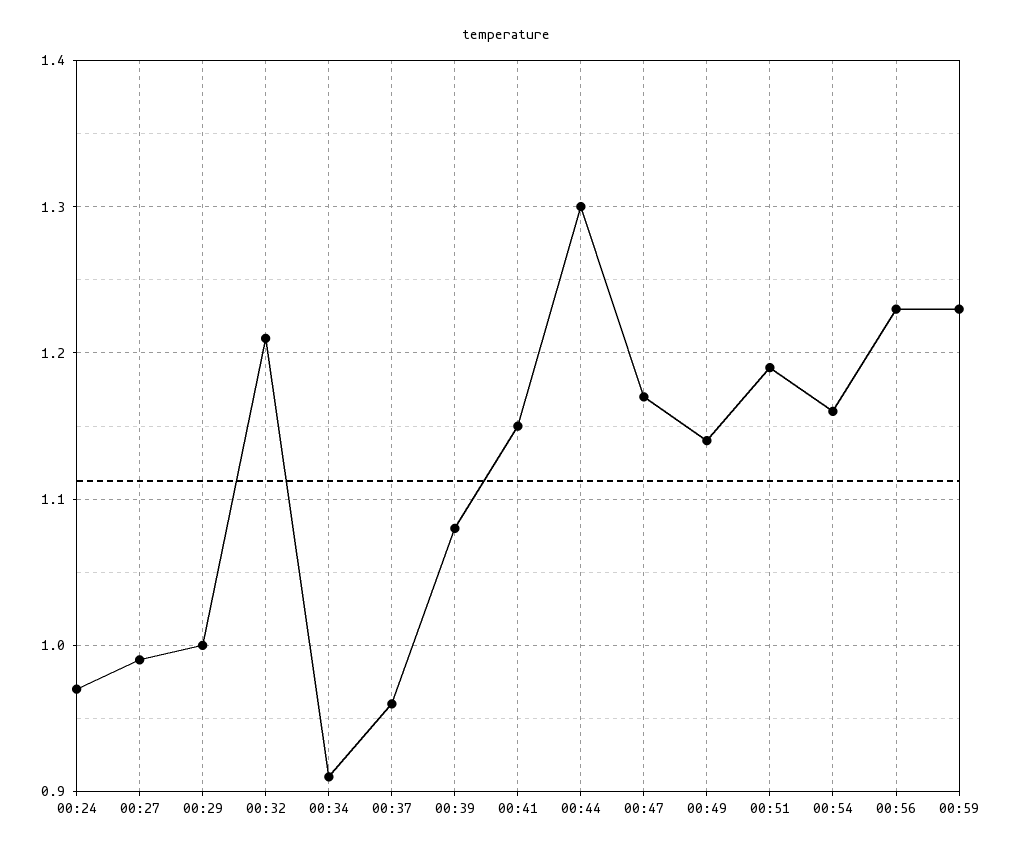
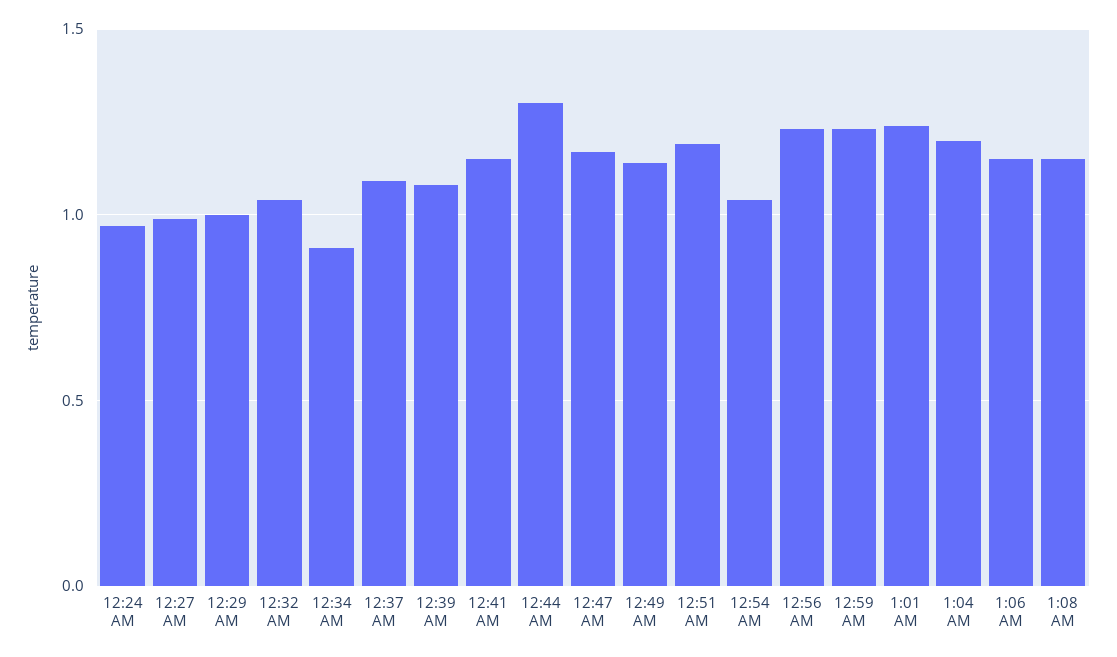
00:32: 1.21 -> 1.05
00:37: 0.96 -> 1.1
00:54: 1.16 -> 1.05
1:01 AM: none -> 1.25
1:04 AM: none -> 1.2
1:06 AM: none -> 1.15
1:08 AM: none -> 1.15

